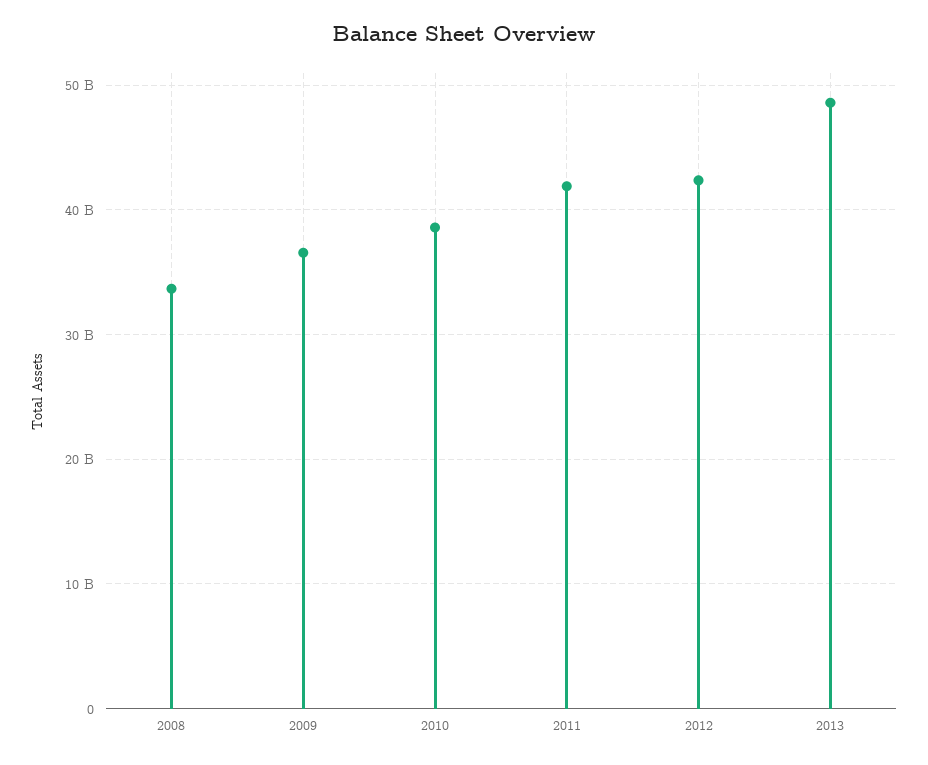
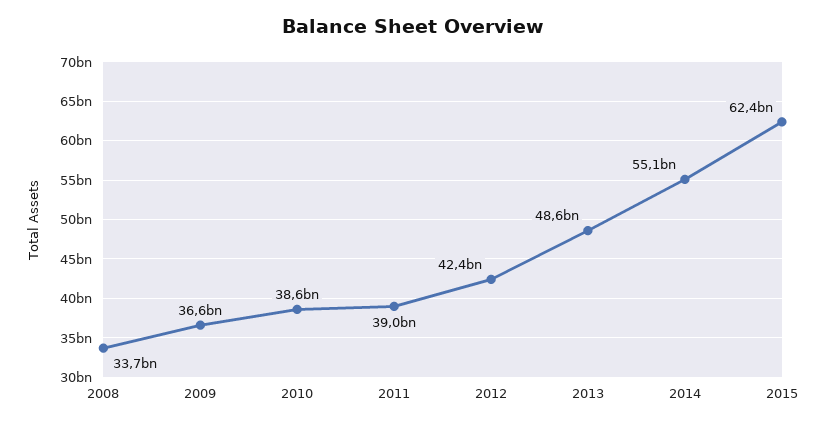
2011: 42000000000 -> 39000000000
2014: none -> 55100000000
2015: none -> 62400000000

